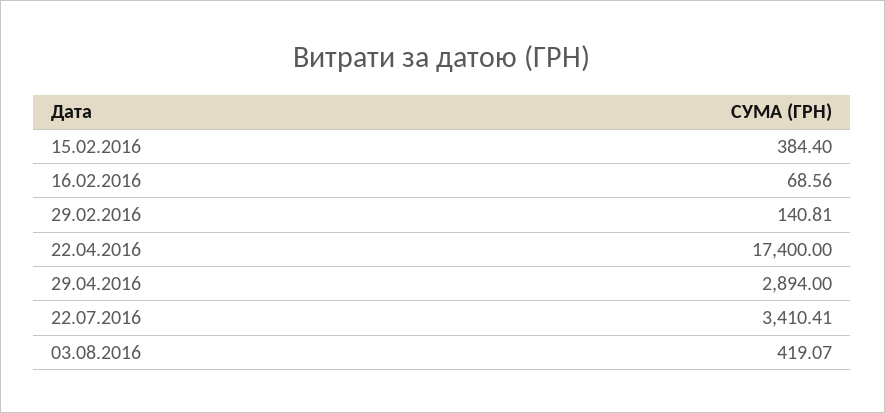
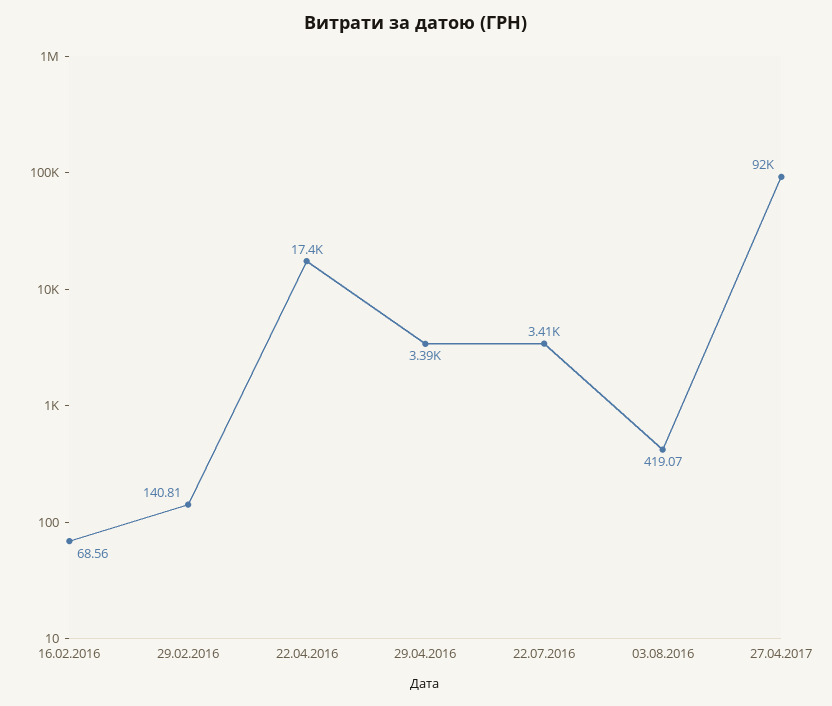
15.02.2016: 384.4 -> none
29.04.2016: 2894 -> 3390
27.04.2017: none -> 92000

